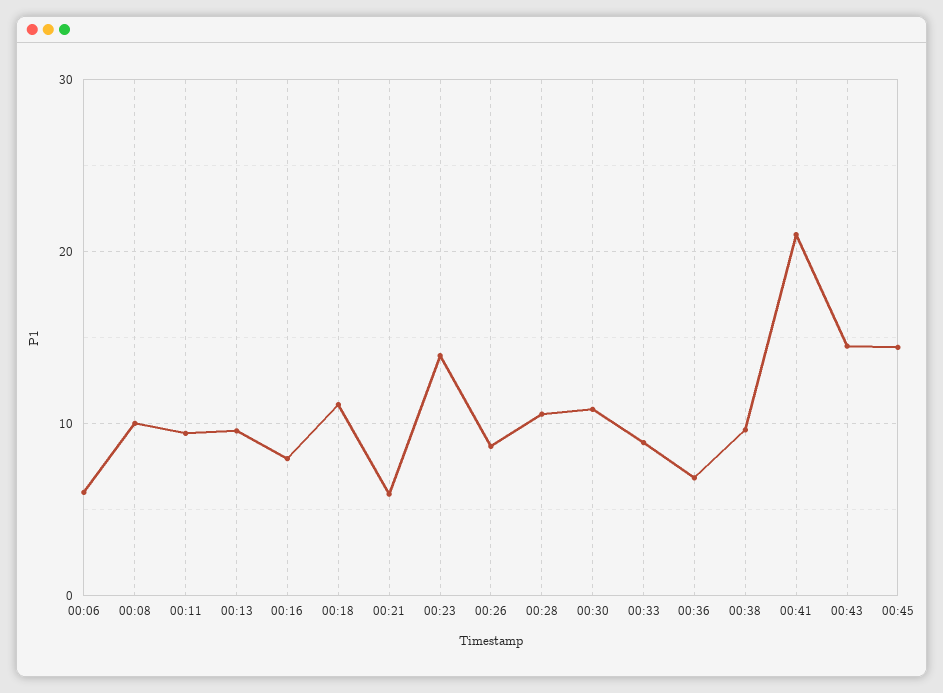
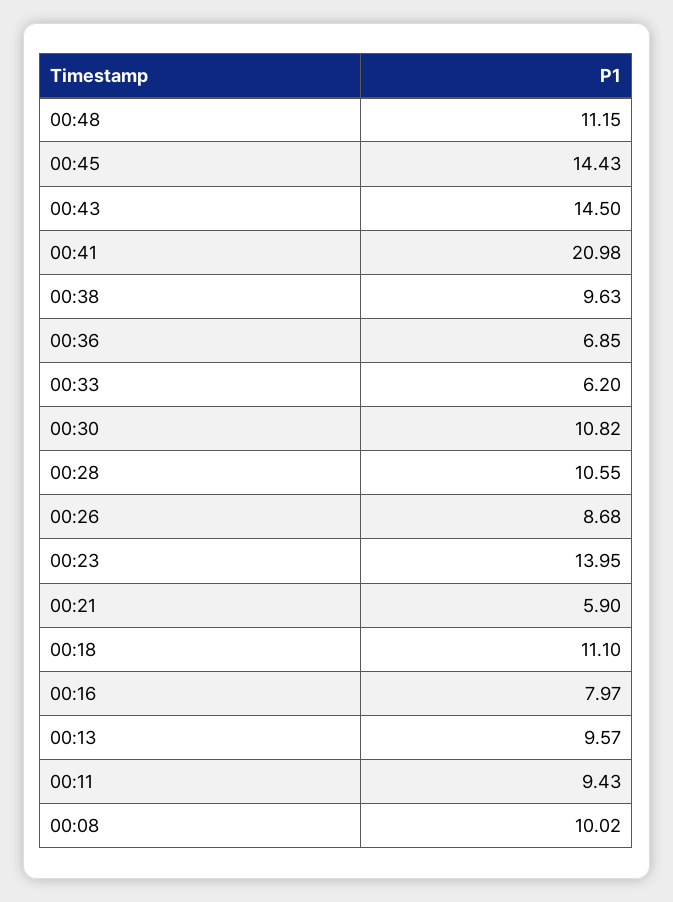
00:06: 6 -> none
00:33: 9 -> 6.2
00:48: none -> 11.15

